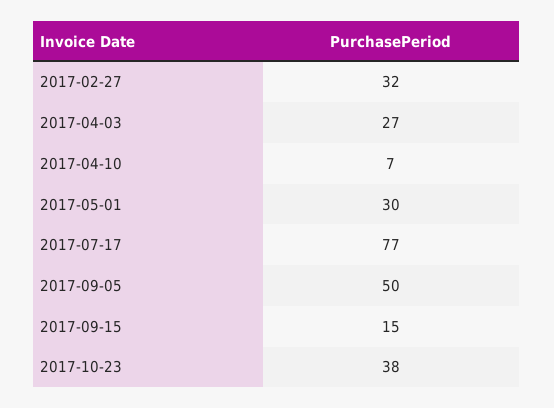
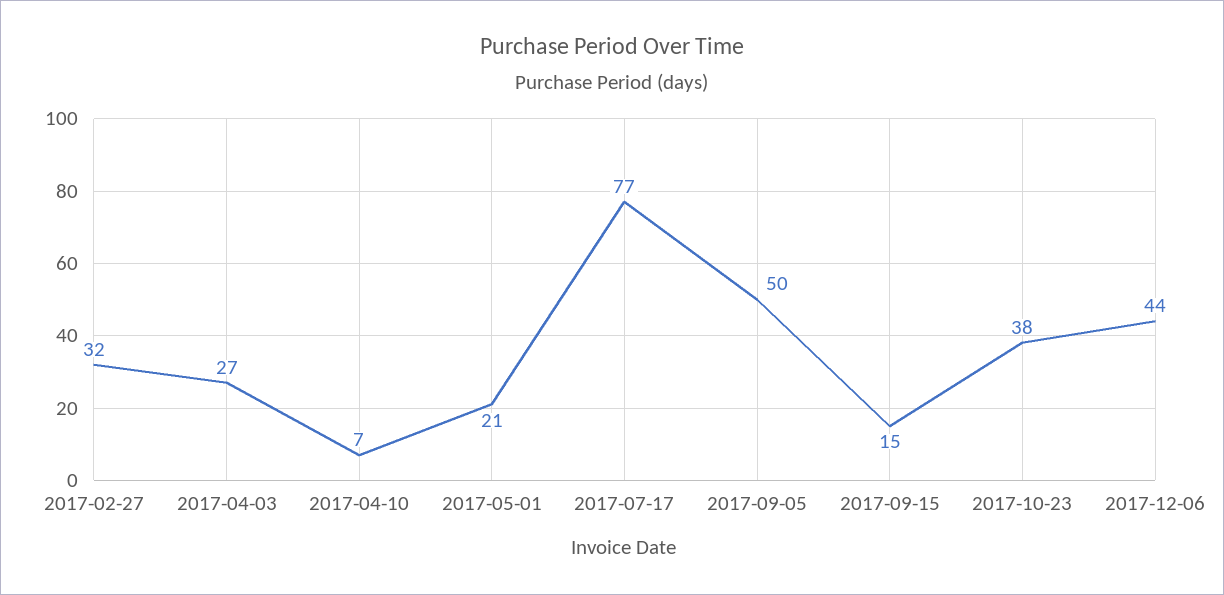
2017-05-01: 30 -> 21
2017-12-06: none -> 44

